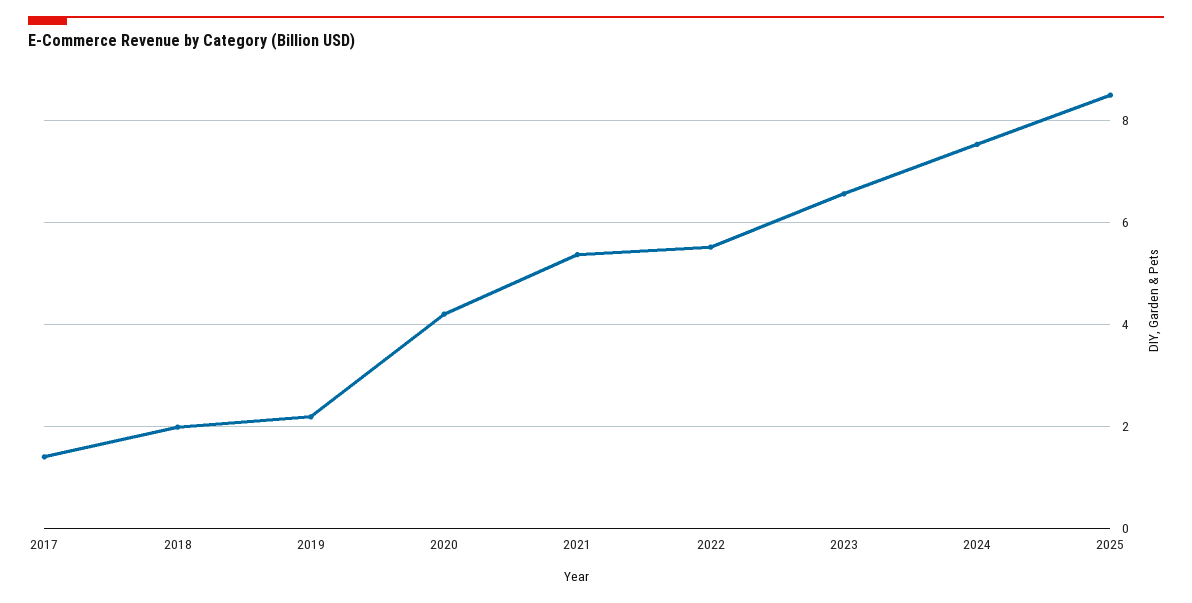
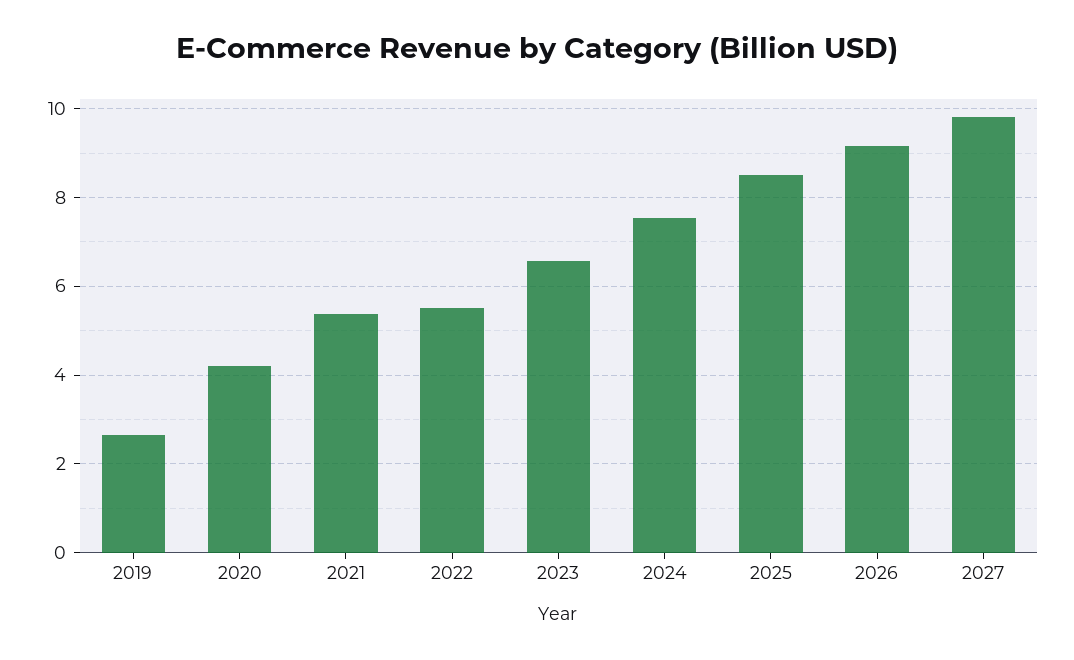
2017: 1.4 -> none
2018: 2 -> none
2019: 2.2 -> 2.6
2026: none -> 9.2
2027: none -> 9.8

